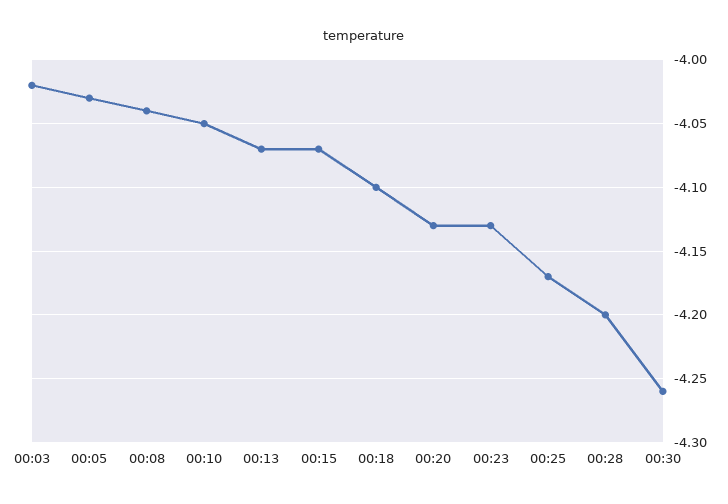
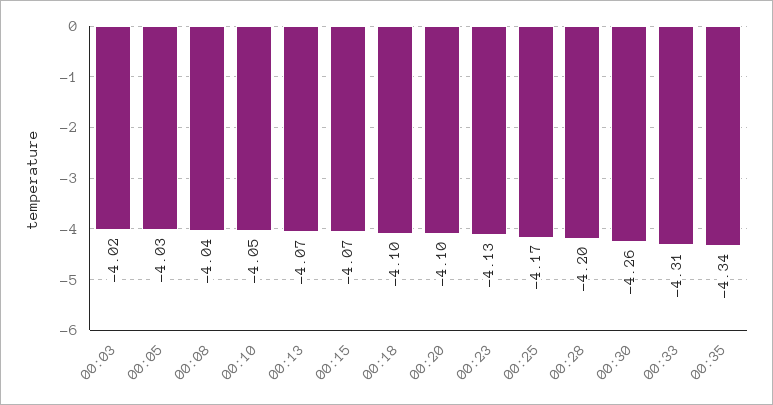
00:20: -4.13 -> -4.1
00:33: none -> -4.31
00:35: none -> -4.34

